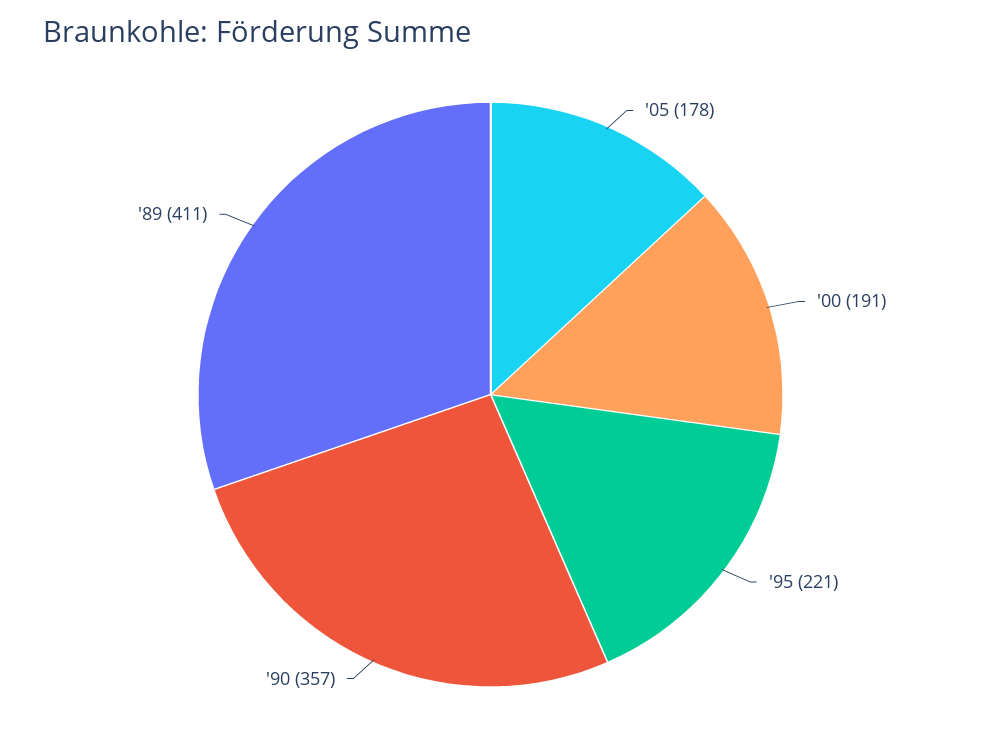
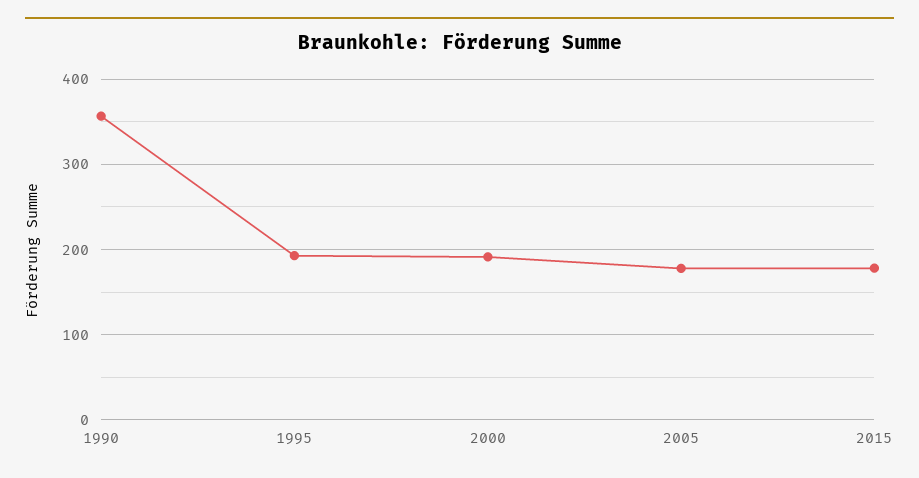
'95: 221 -> 190
'89: 411 -> none
2015: none -> 180

